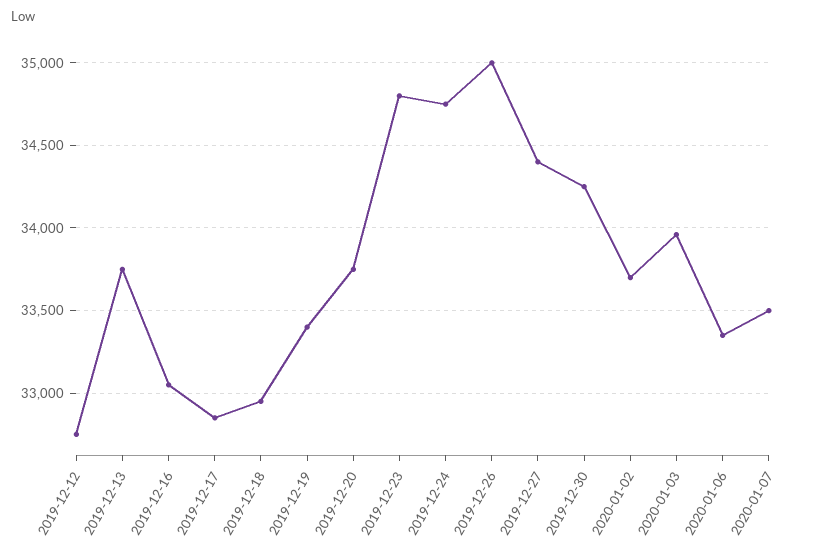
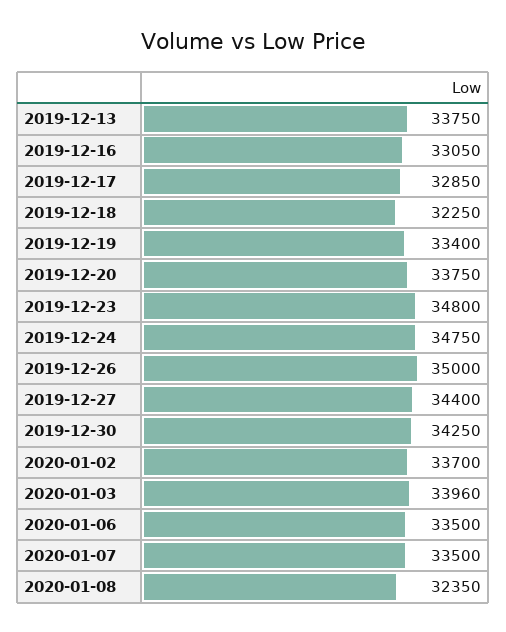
2019-12-12: 32750 -> none
2019-12-18: 32950 -> 32250
2020-01-06: 33350 -> 33500
2020-01-08: none -> 32350

